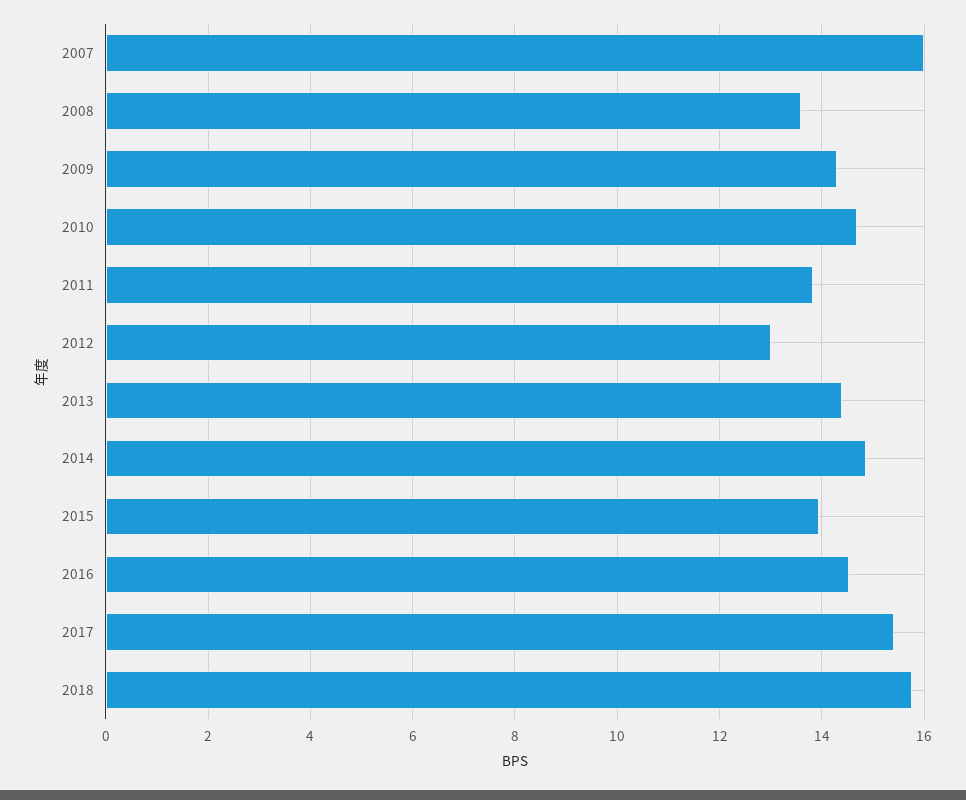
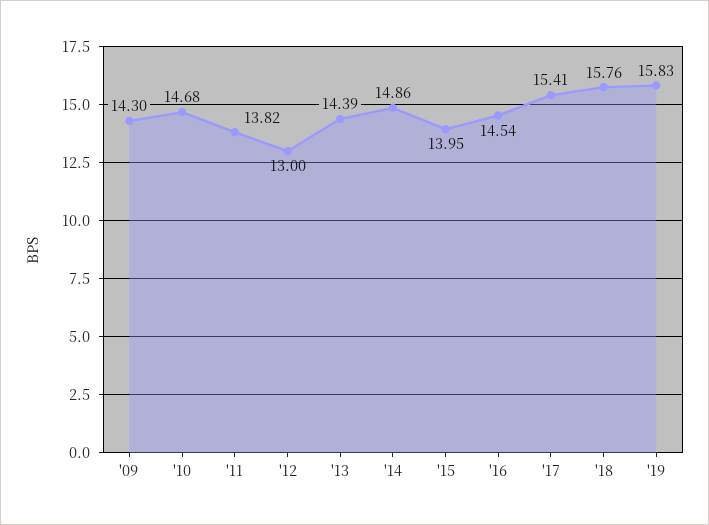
2007: 16 -> none
2008: 13.6 -> none
'19: none -> 15.83

